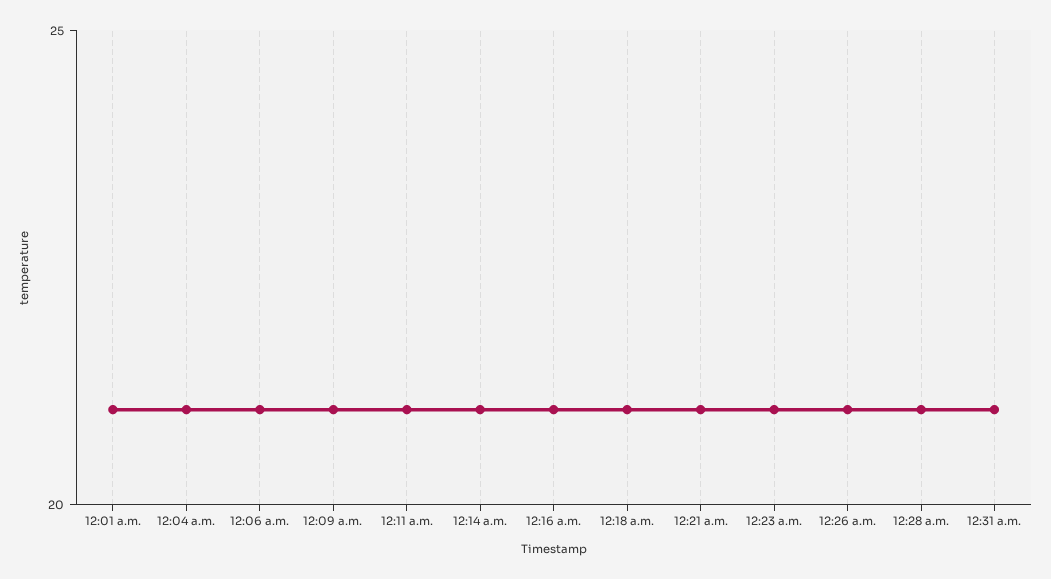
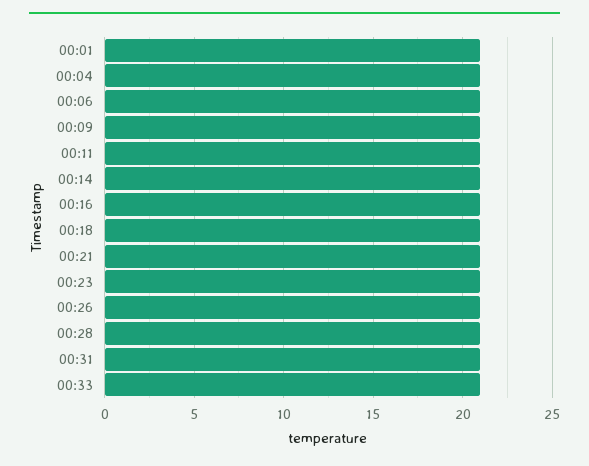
00:33: none -> 21

